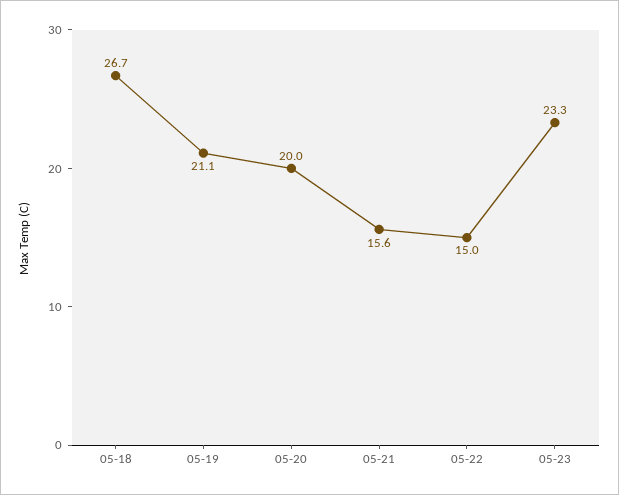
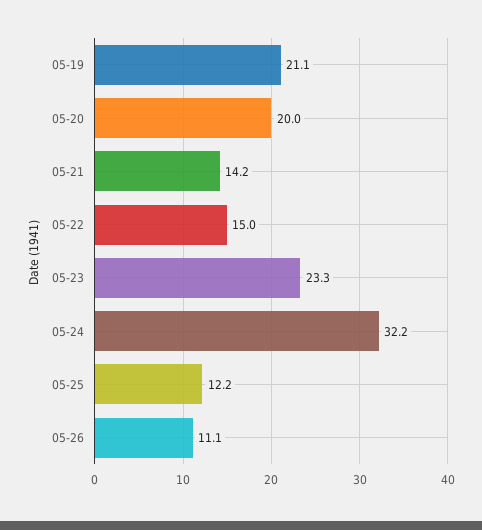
05-18: 26.7 -> none
05-21: 15.6 -> 14.2
05-24: none -> 32.2
05-25: none -> 12.2
05-26: none -> 11.1

